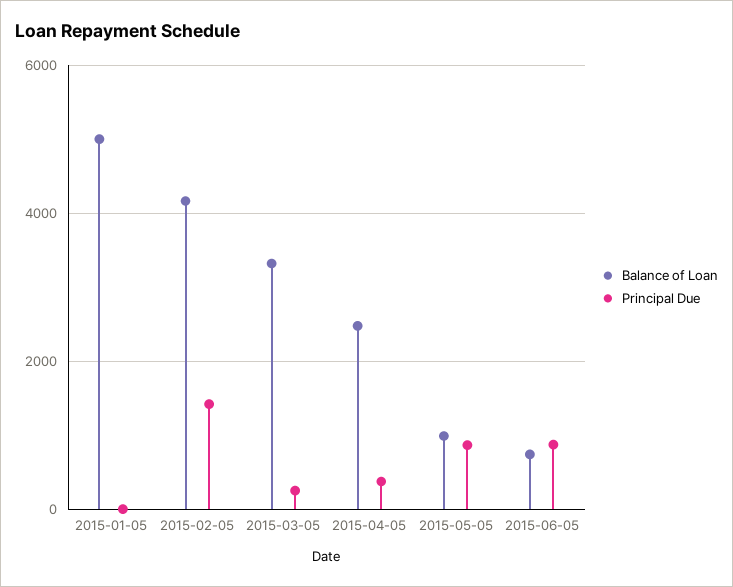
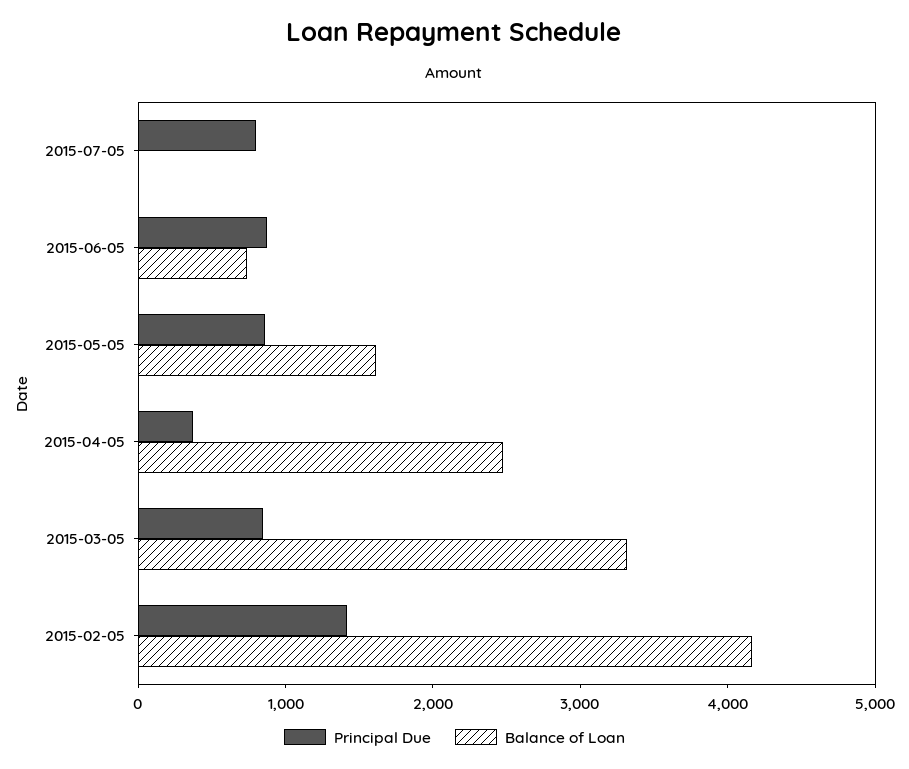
Balance of Loan, 2015-01-05: 5000 -> none
Principal Due, 2015-01-05: 0 -> none
Principal Due, 2015-03-05: 200 -> 800
Balance of Loan, 2015-05-05: 1000 -> 1600
Principal Due, 2015-07-05: none -> 800
Balance of Loan, 2015-07-05: none -> 0

